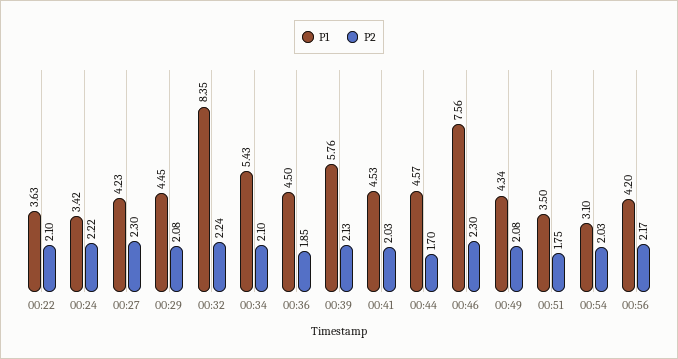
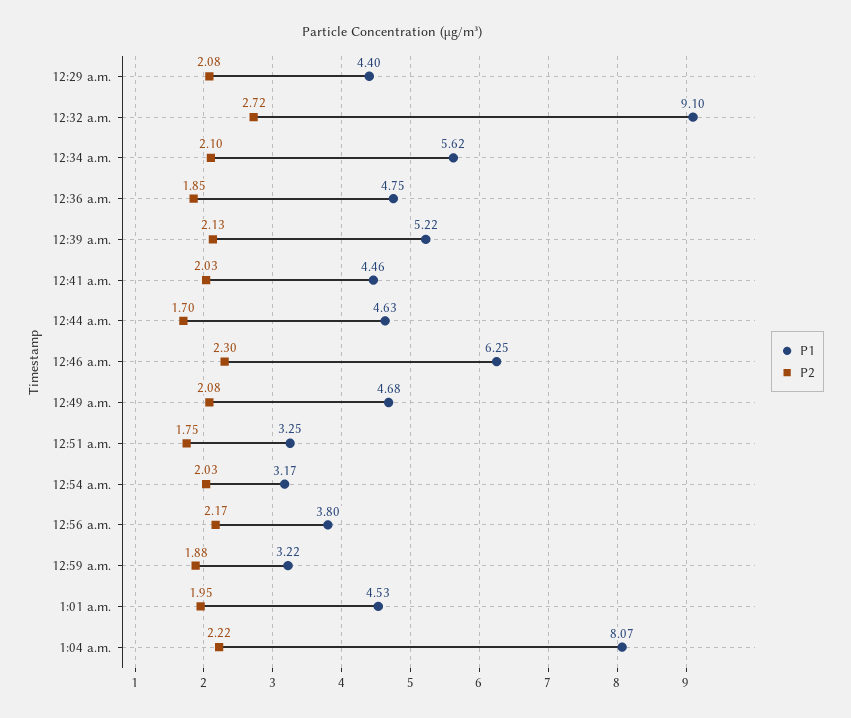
P1, 00:22: 3.63 -> none
P2, 00:22: 2.1 -> none
P1, 00:24: 3.42 -> none
P2, 00:24: 2.22 -> none
P1, 00:27: 4.23 -> none
P2, 00:27: 2.3 -> none
P1, 00:29: 4.45 -> 4.4
P1, 00:32: 8.35 -> 9.1
P2, 00:32: 2.24 -> 2.72
P1, 00:34: 5.43 -> 5.62
P1, 00:36: 4.5 -> 4.75
P1, 00:39: 5.76 -> 5.22
P1, 00:41: 4.53 -> 4.46
P1, 00:44: 4.57 -> 4.63
P1, 00:46: 7.56 -> 6.25
P1, 00:49: 4.34 -> 4.68
P1, 00:51: 3.5 -> 3.25
P1, 00:54: 3.1 -> 3.17
P1, 00:56: 4.2 -> 3.8
P1, 12:59 a.m.: none -> 3.22
P2, 12:59 a.m.: none -> 1.88
P1, 1:01 a.m.: none -> 4.53
P2, 1:01 a.m.: none -> 1.95
P1, 1:04 a.m.: none -> 8.07
P2, 1:04 a.m.: none -> 2.22

